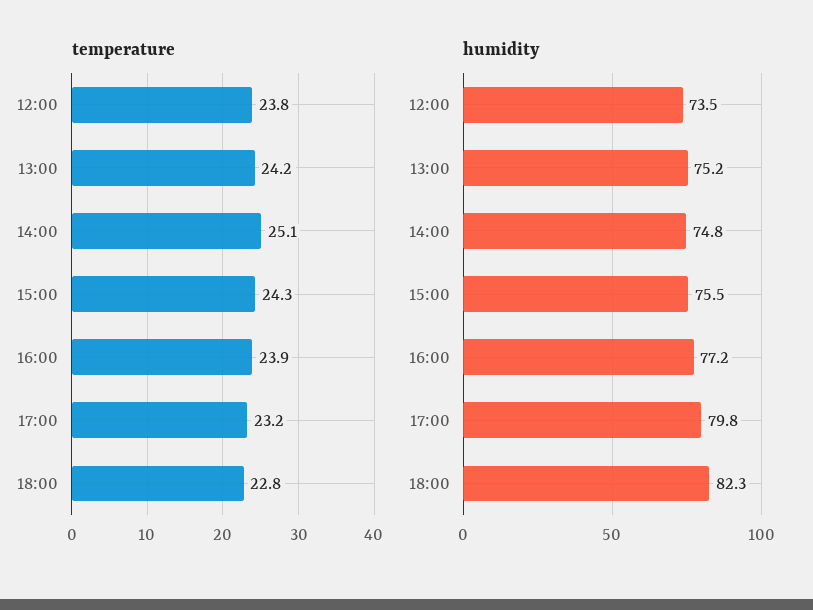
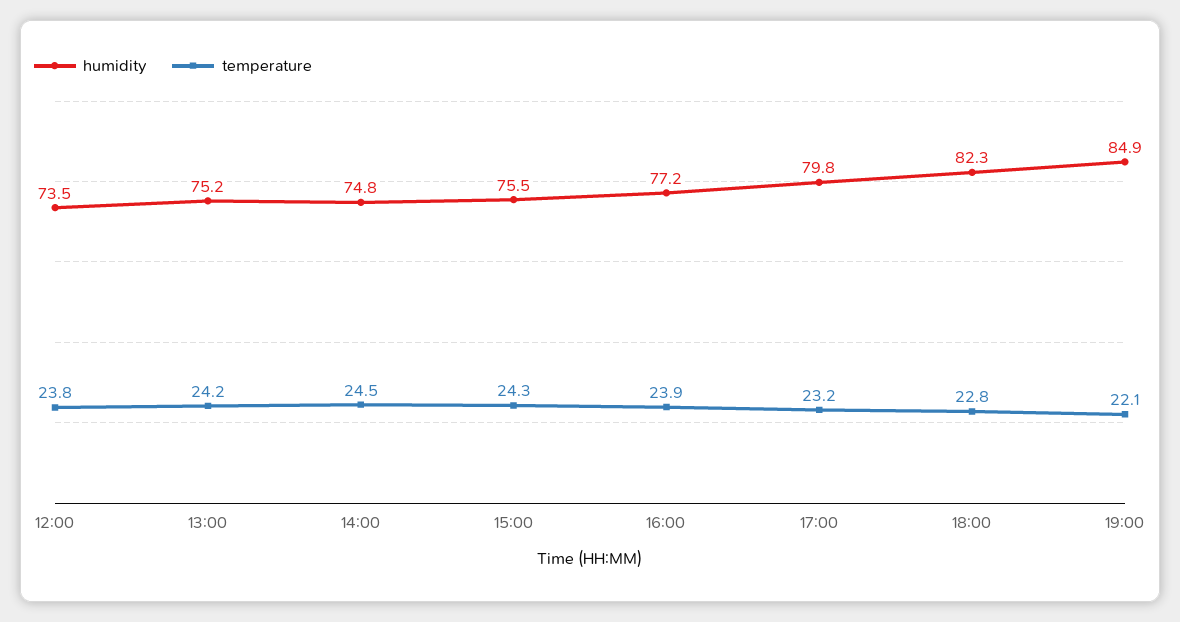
temperature, 14:00: 25.1 -> 24.5
humidity, 19:00: none -> 84.9
temperature, 19:00: none -> 22.1

